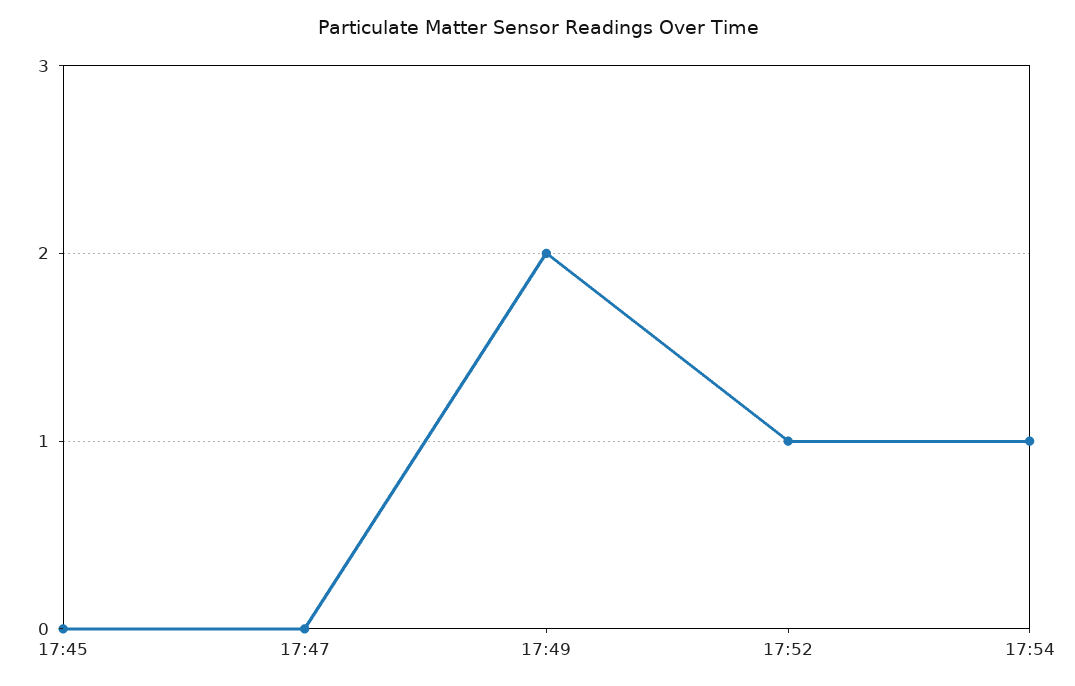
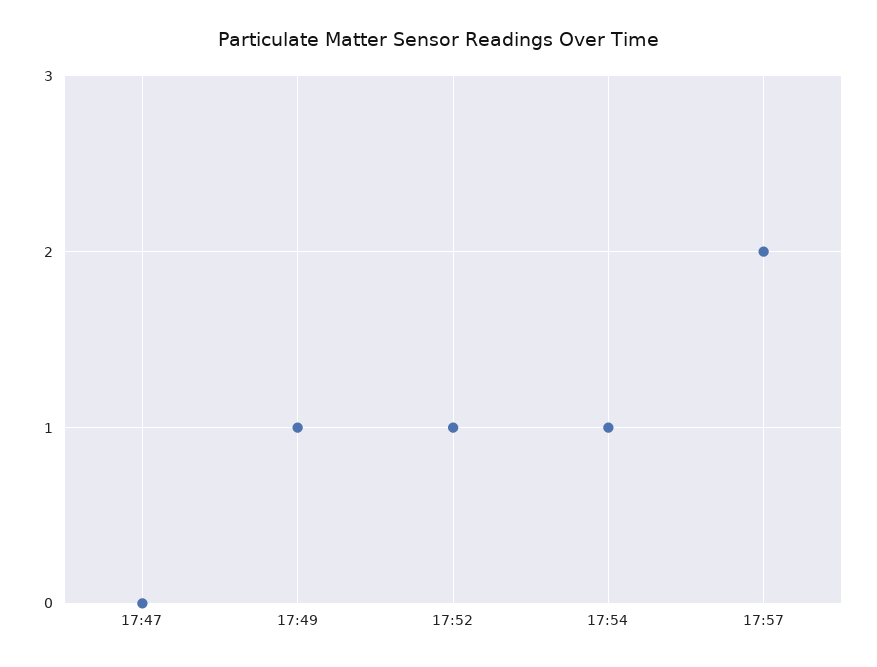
17:45: 0 -> none
17:49: 2 -> 1
17:57: none -> 2

